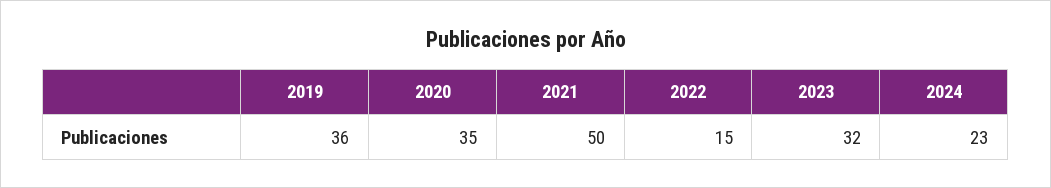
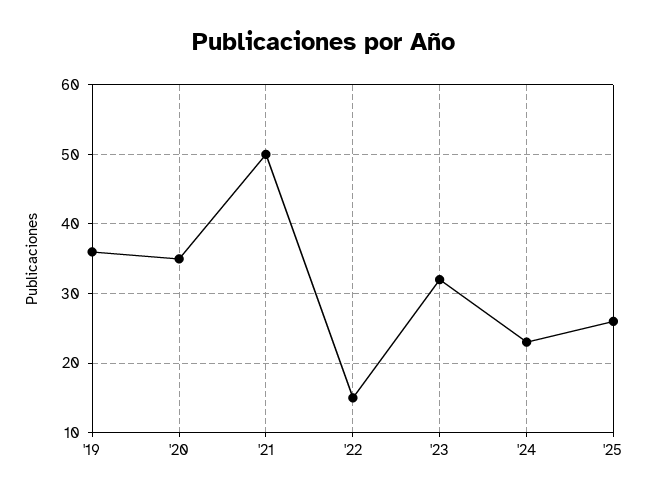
'25: none -> 26

